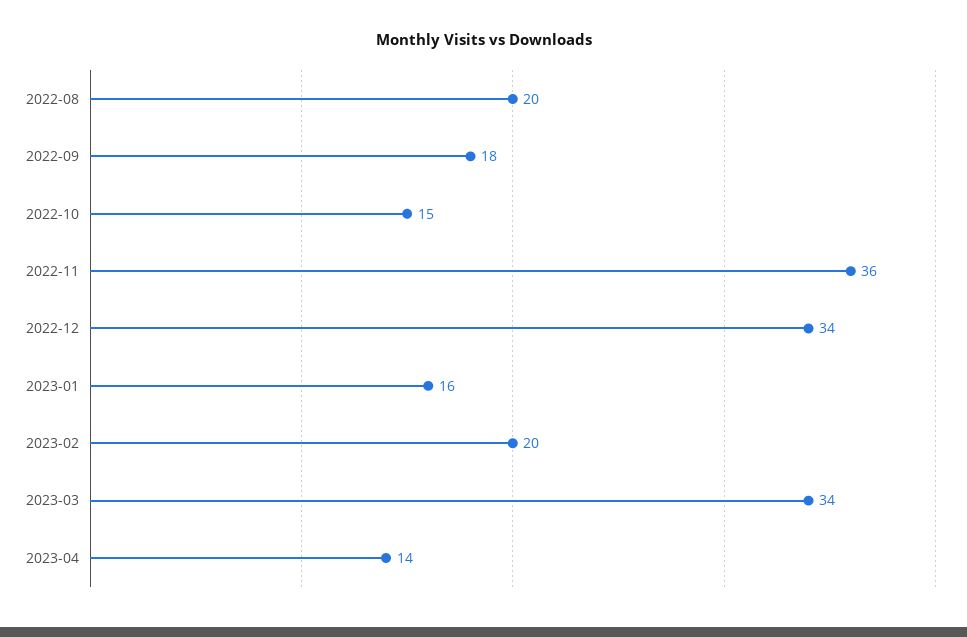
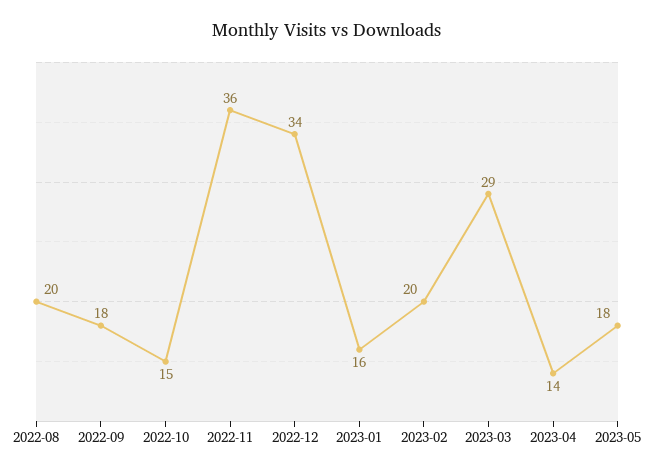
2023-03: 34 -> 29
2023-05: none -> 18

